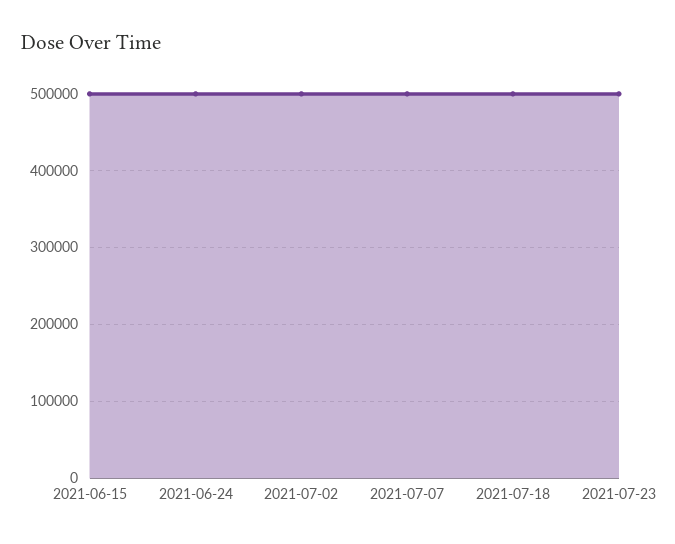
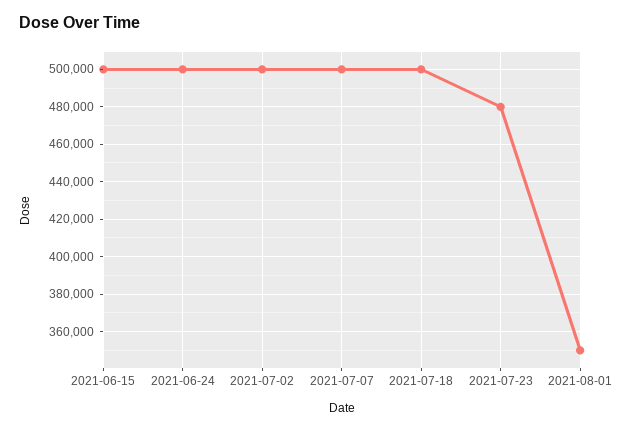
2021-07-23: 500000 -> 480000
2021-08-01: none -> 350000

